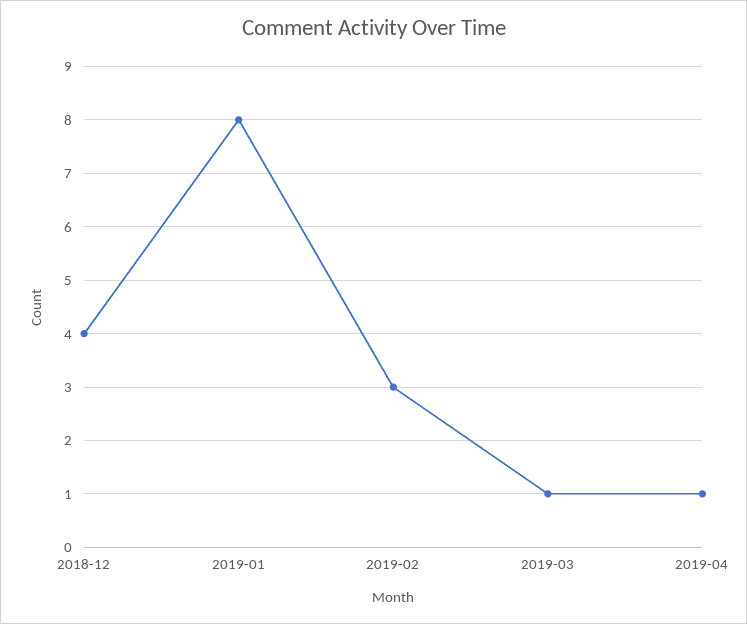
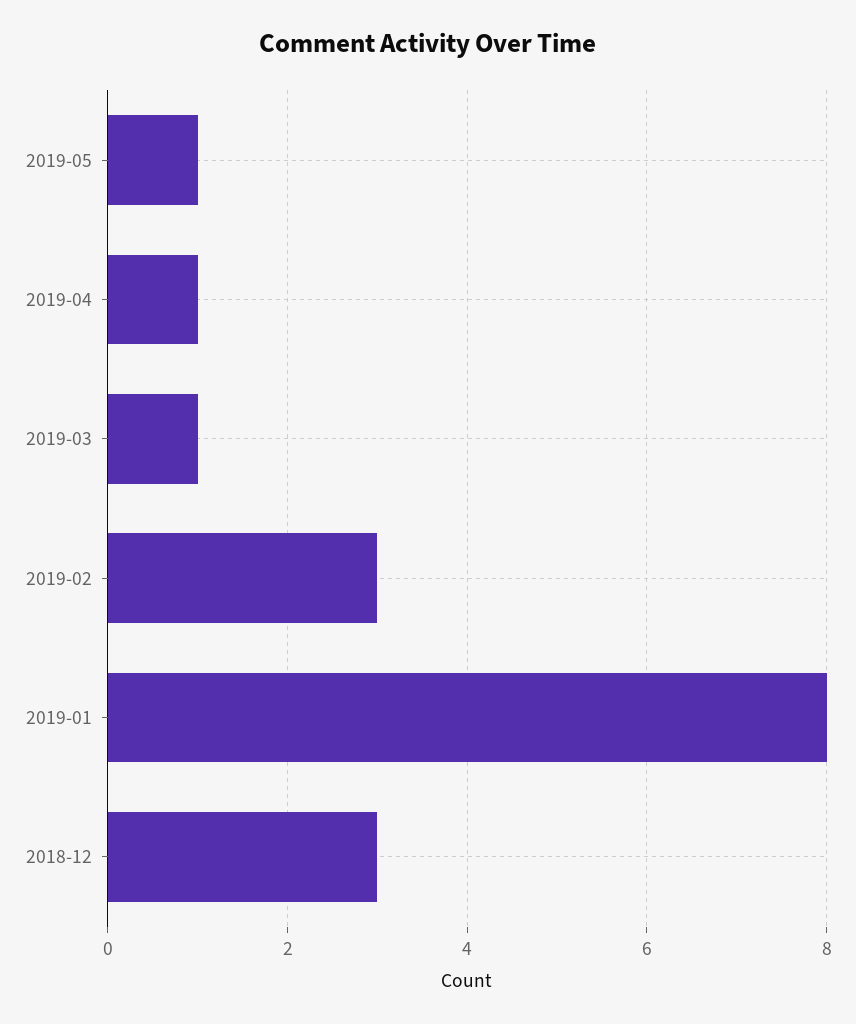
2018-12: 4 -> 3
2019-05: none -> 1

